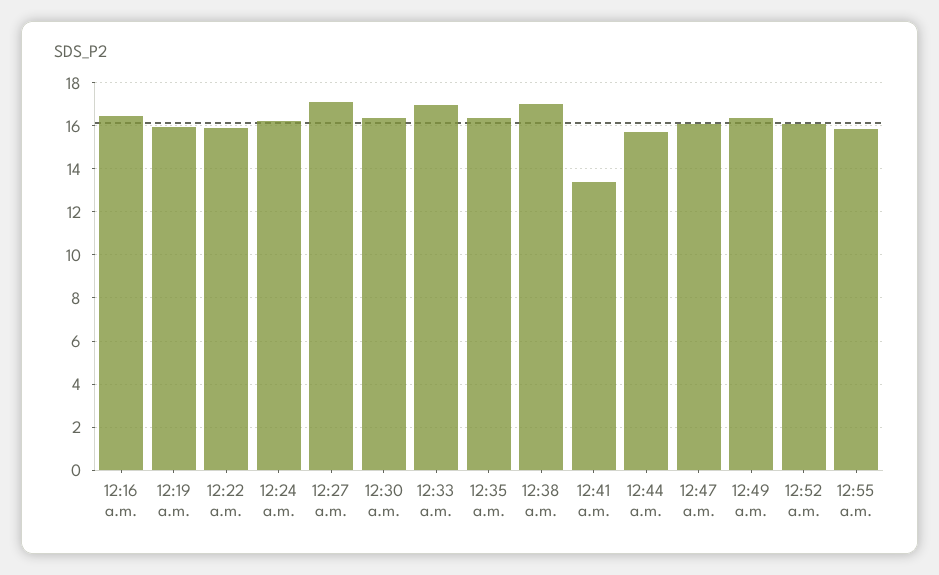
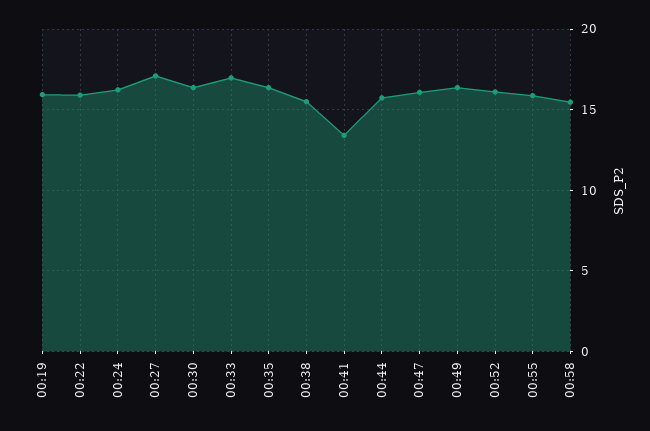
12:16 a.m.: 16.5 -> none
12:38 a.m.: 17 -> 15.5
00:58: none -> 15.5

